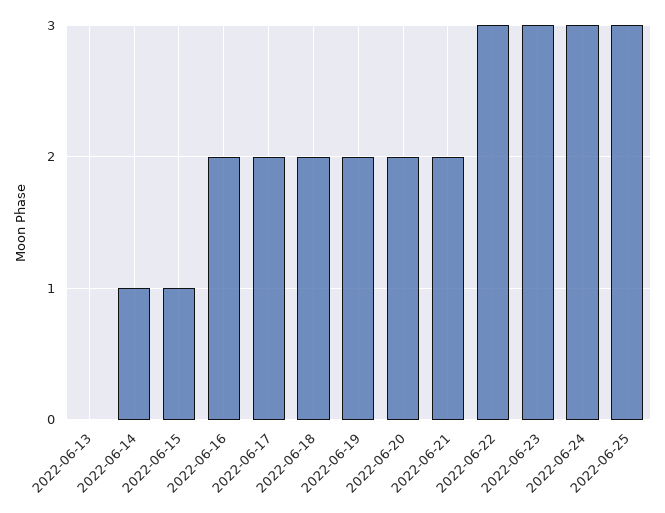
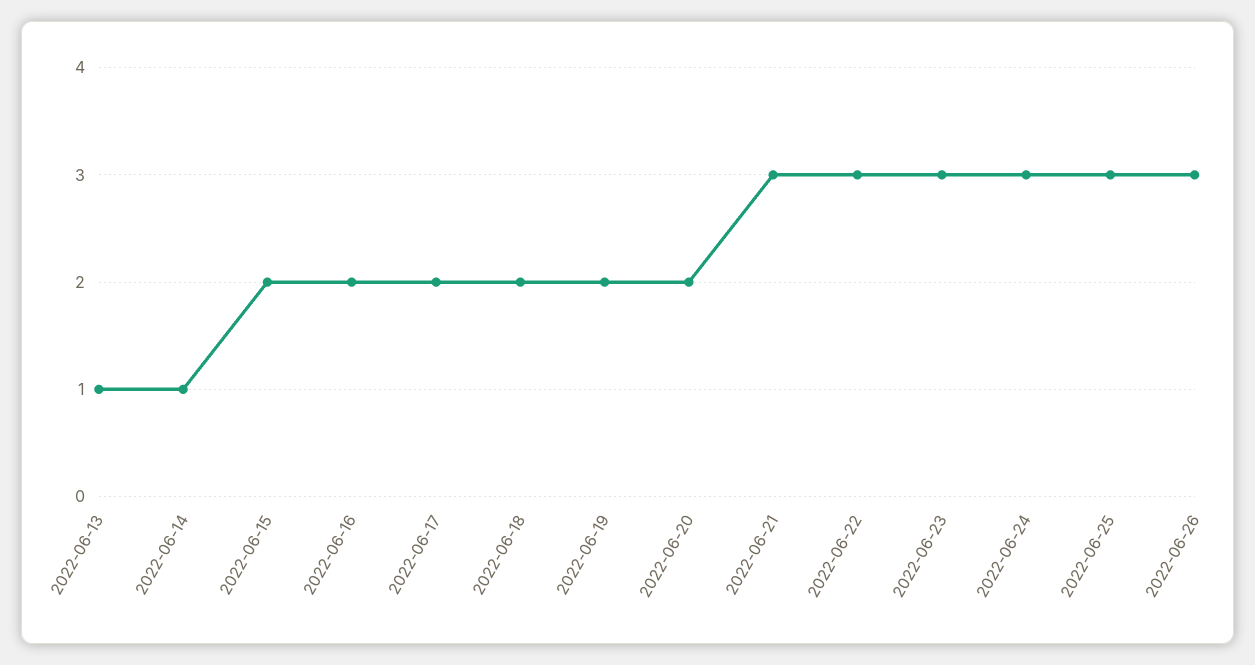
2022-06-13: 0 -> 1
2022-06-15: 1 -> 2
2022-06-21: 2 -> 3
2022-06-26: none -> 3

